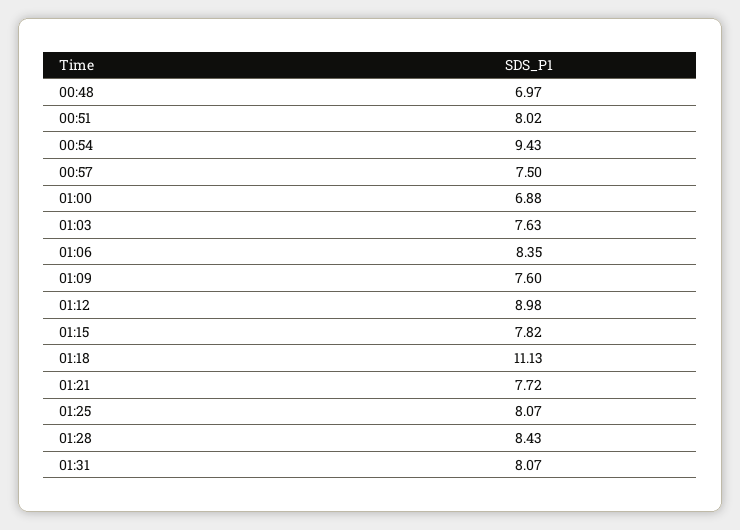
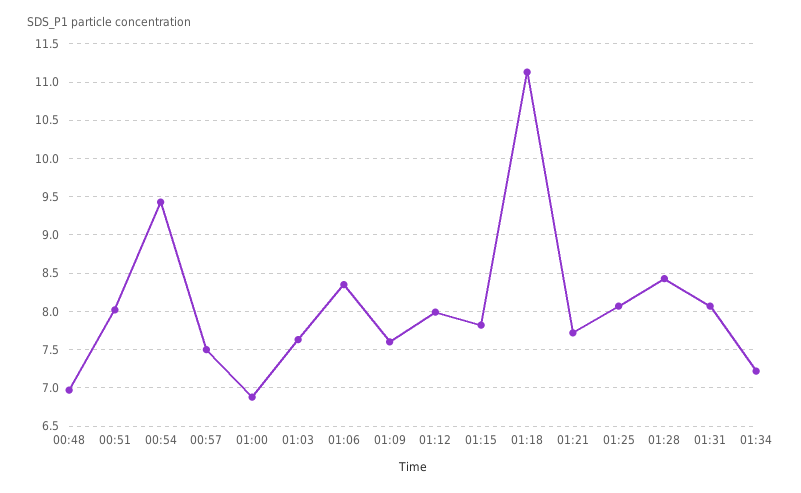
01:12: 8.98 -> 8
01:34: none -> 7.2

